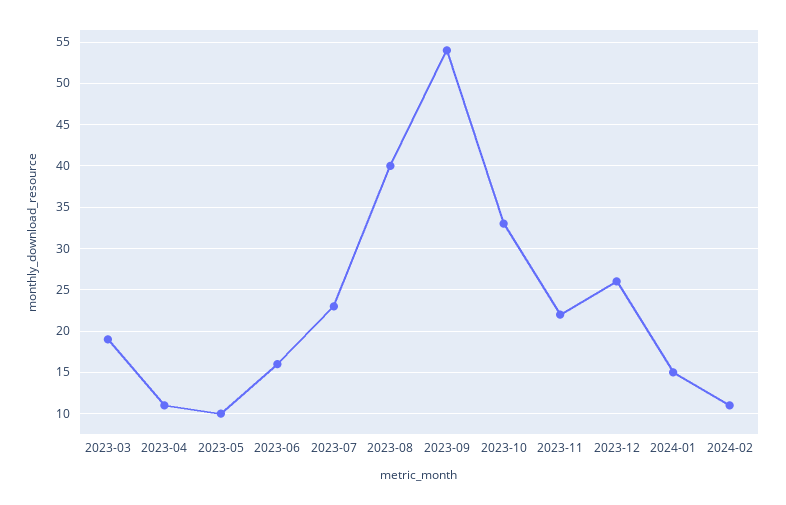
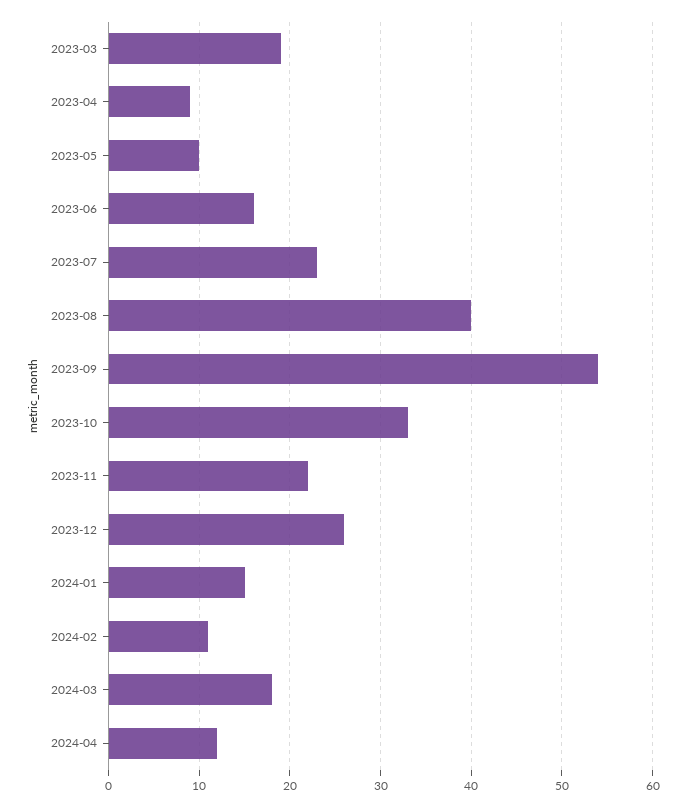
2023-04: 11 -> 9
2024-03: none -> 18
2024-04: none -> 12

